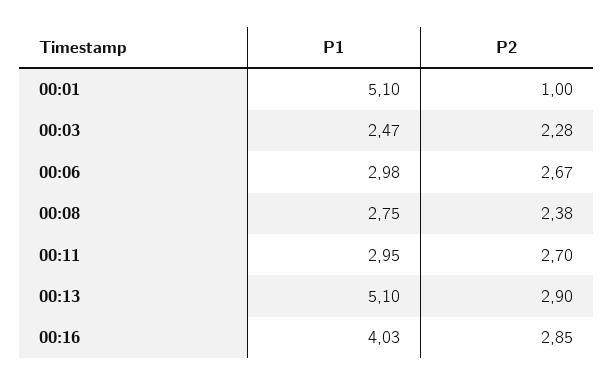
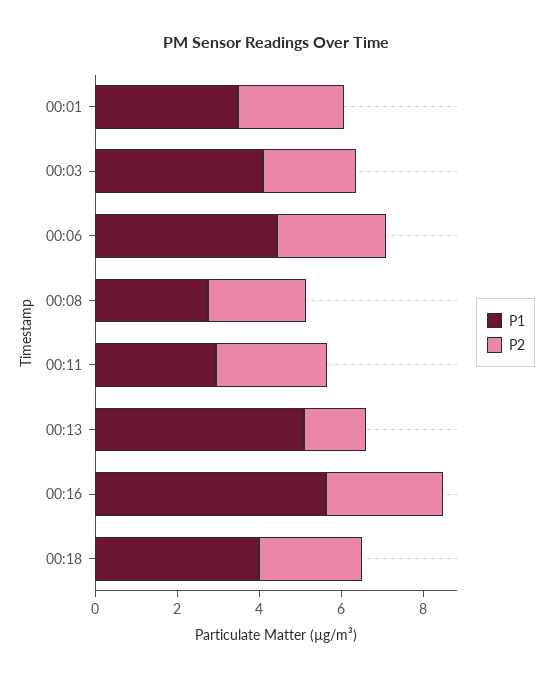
P1, 00:01: 5.1 -> 3.5
P2, 00:01: 1 -> 2.5
P1, 00:03: 2.47 -> 4
P1, 00:06: 2.98 -> 4.5
P2, 00:13: 2.9 -> 1.5
P1, 00:16: 4.03 -> 5.5
P1, 00:18: none -> 4
P2, 00:18: none -> 2.5

